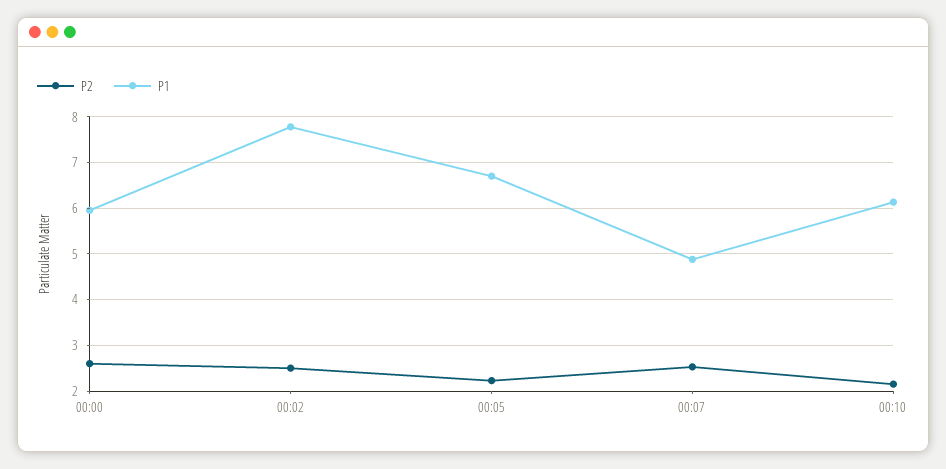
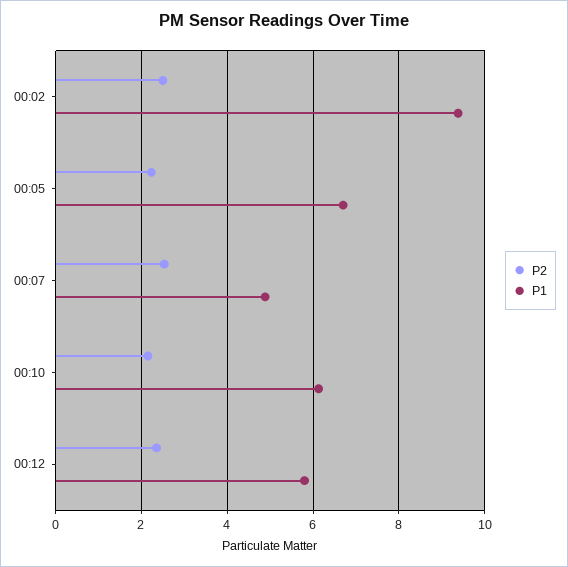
P2, 00:00: 2.6 -> none
P1, 00:00: 6 -> none
P1, 00:02: 7.8 -> 9.4
P2, 00:12: none -> 2.4
P1, 00:12: none -> 5.8

